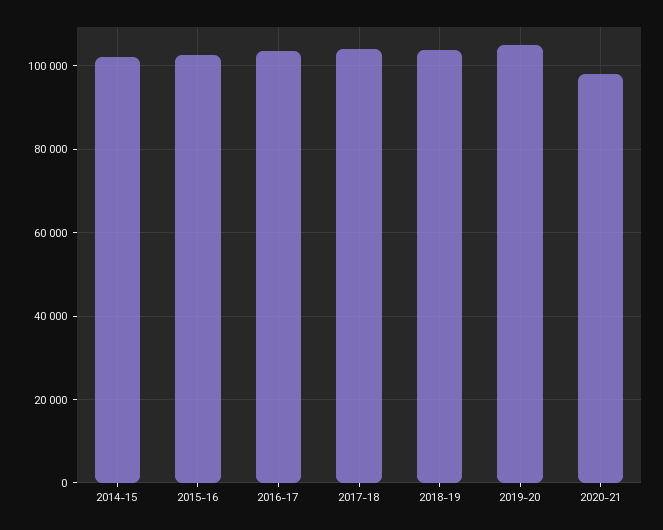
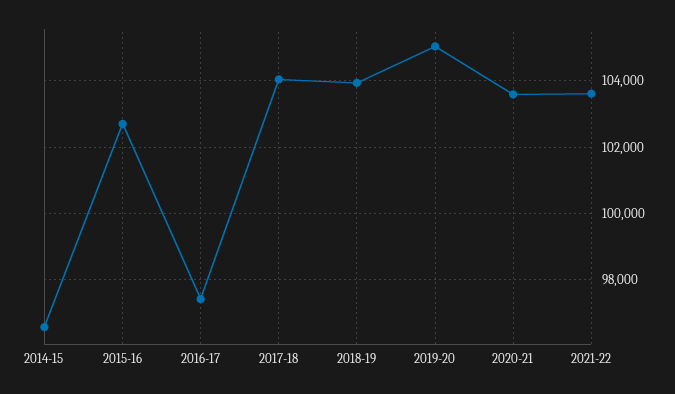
2014-15: 102000 -> 96600
2016-17: 104000 -> 97400
2020-21: 98000 -> 103600
2021-22: none -> 103600

